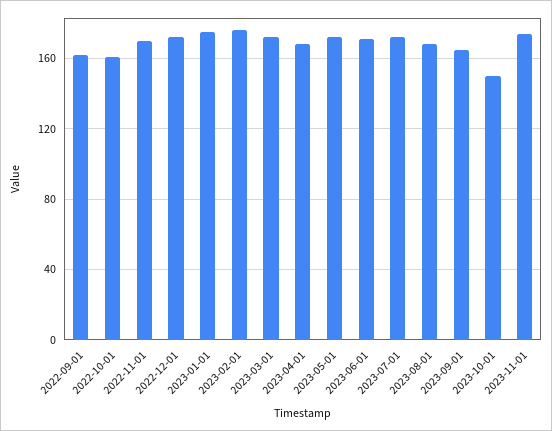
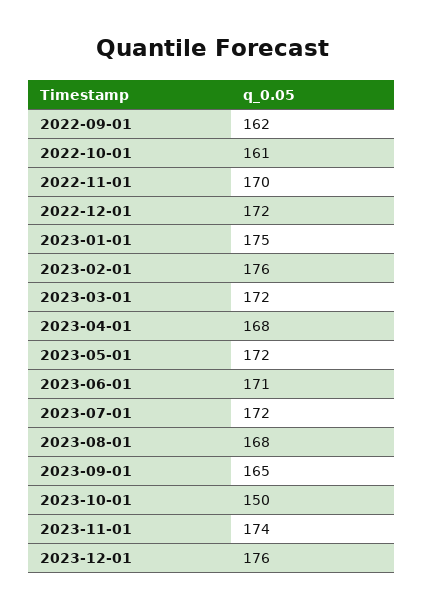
2023-12-01: none -> 176

